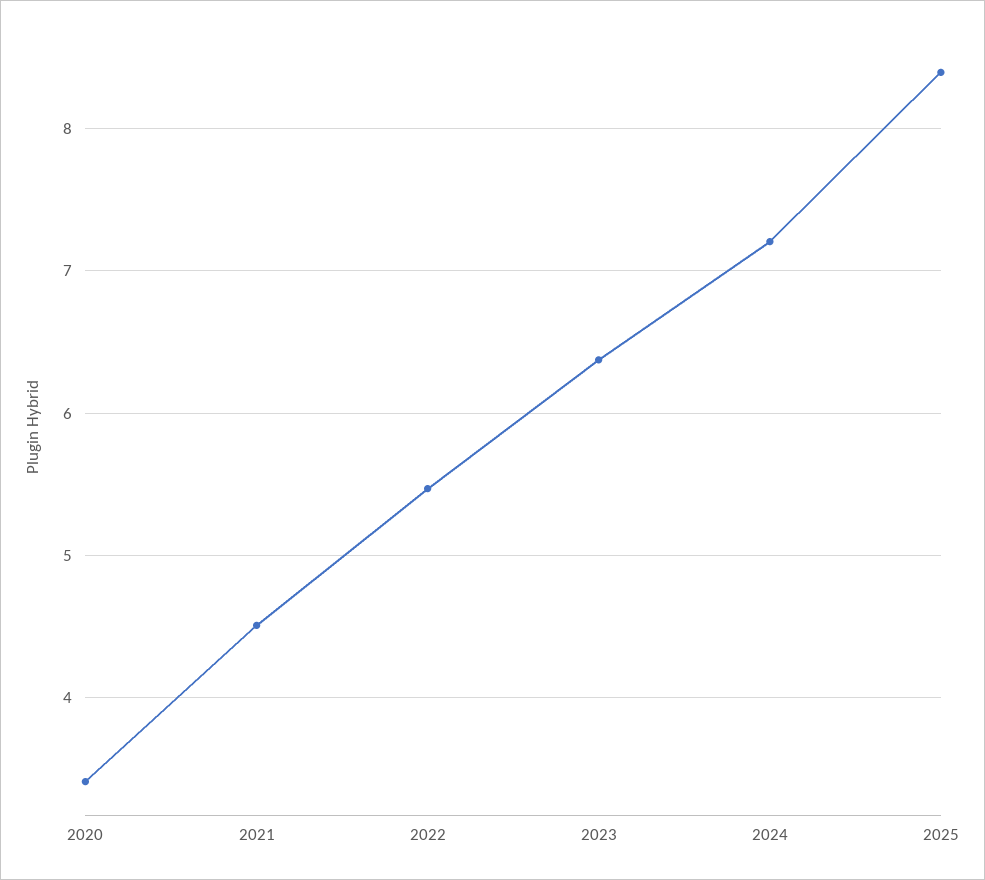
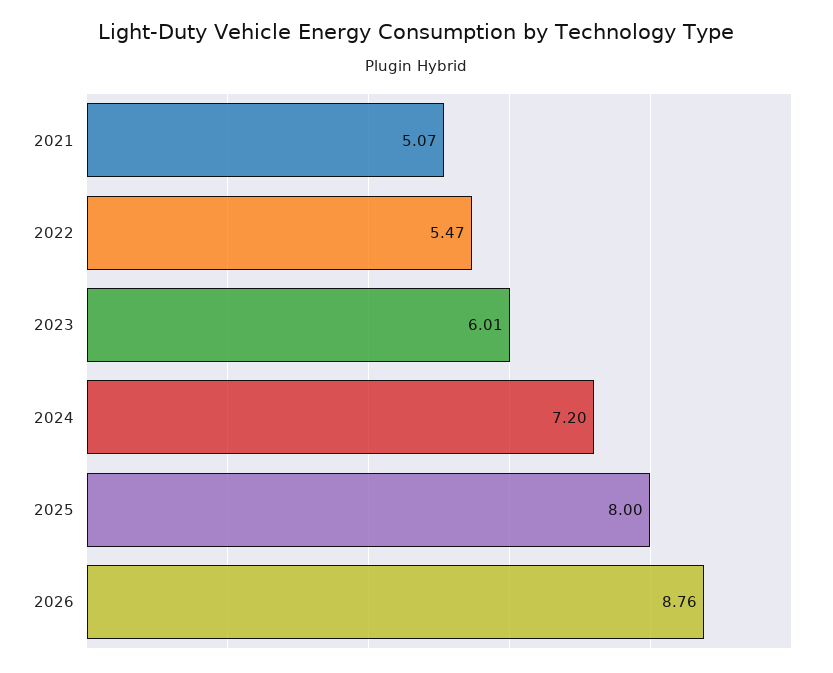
2020: 3.4 -> none
2021: 4.5 -> 5.07
2023: 6.4 -> 6.01
2025: 8.4 -> 8
2026: none -> 8.76

